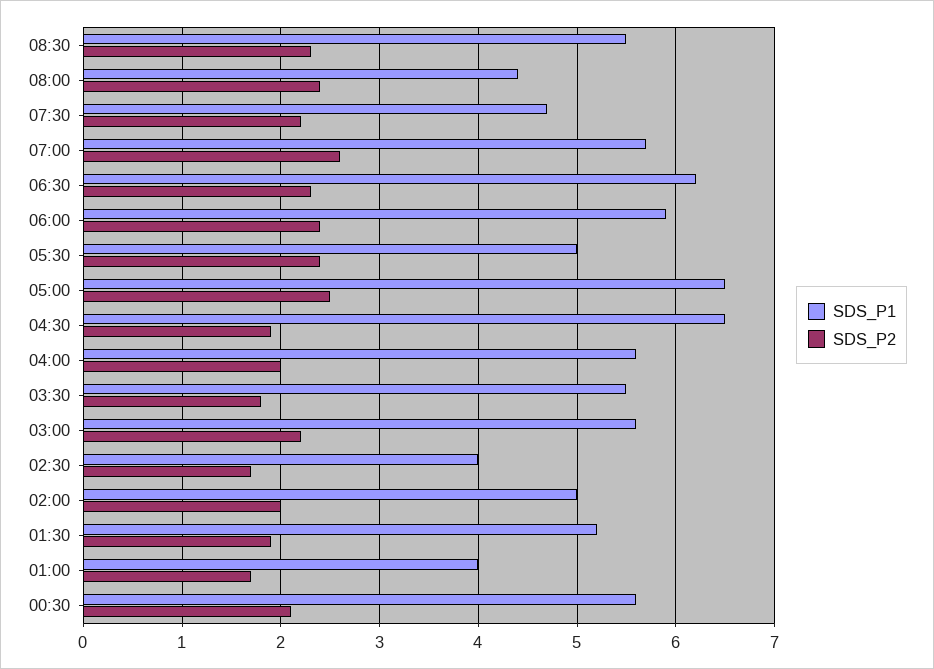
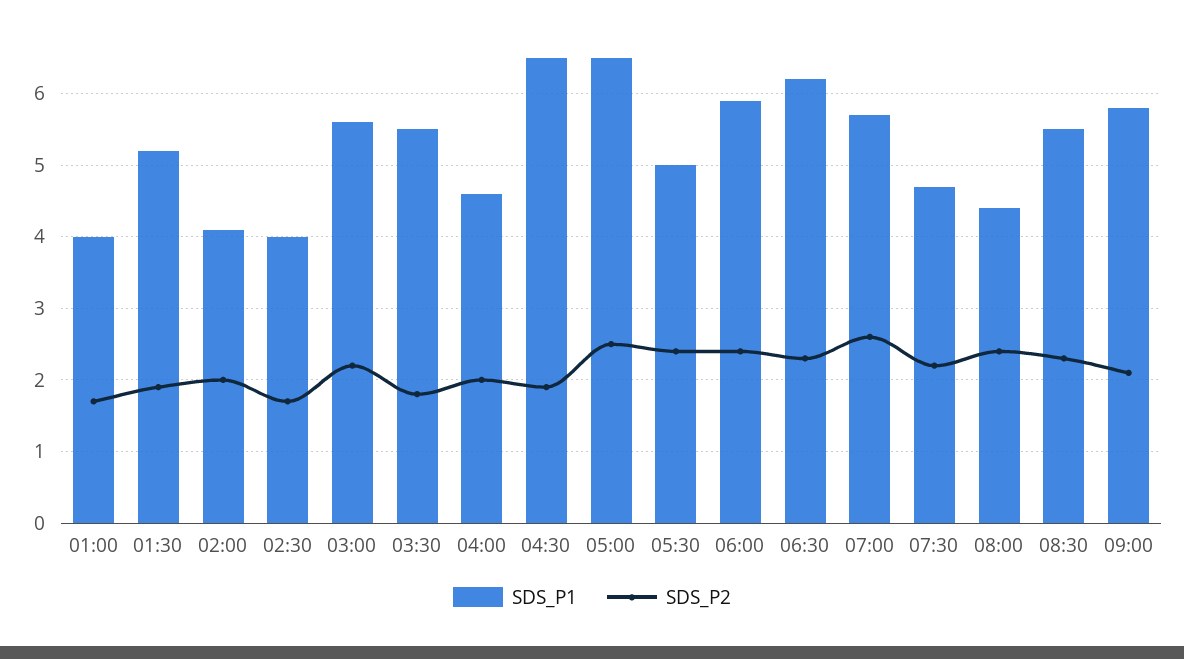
SDS_P1, 04:00: 5.6 -> 4.6
SDS_P1, 02:00: 5 -> 4.1
SDS_P1, 00:30: 5.6 -> none
SDS_P2, 00:30: 2.1 -> none
SDS_P1, 09:00: none -> 5.8
SDS_P2, 09:00: none -> 2.1

